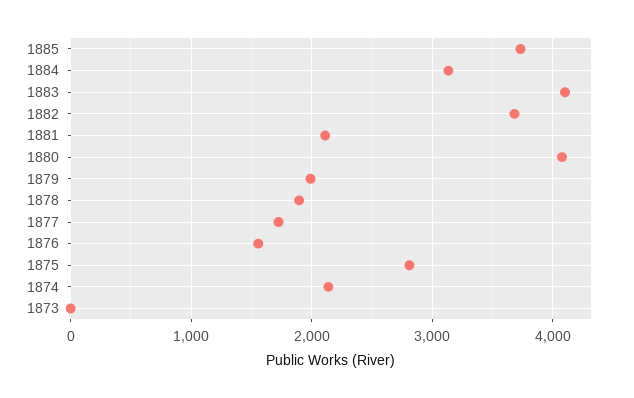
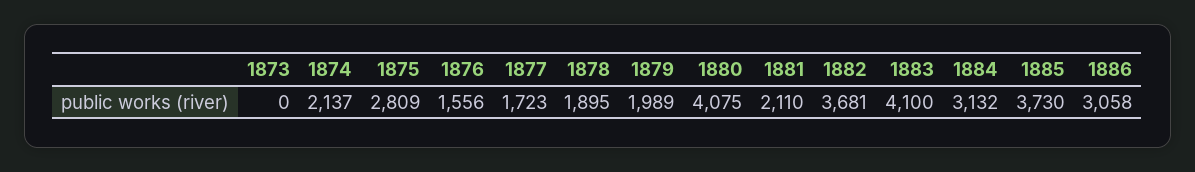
1886: none -> 3058

